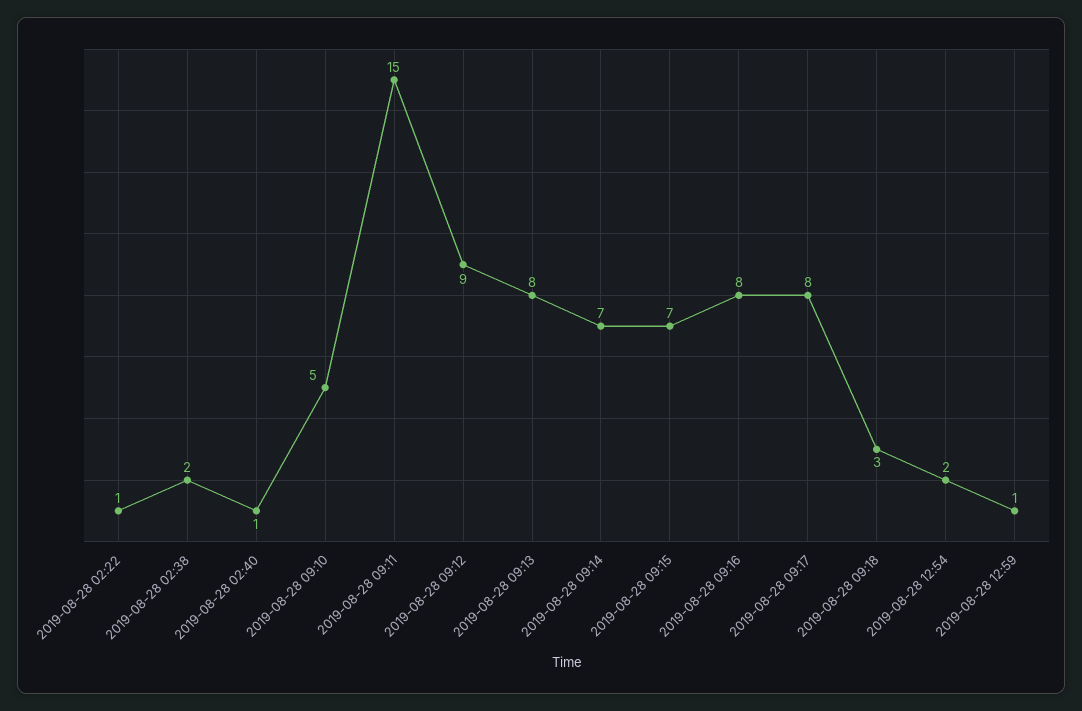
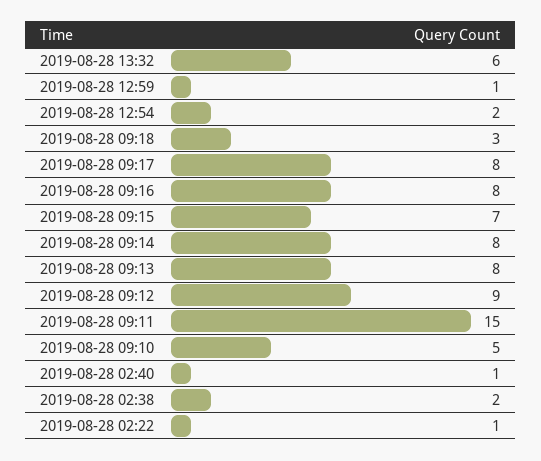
2019-08-28 09:14: 7 -> 8
2019-08-28 13:32: none -> 6

